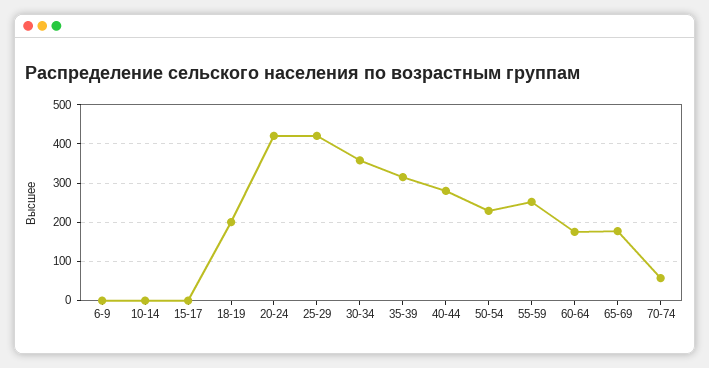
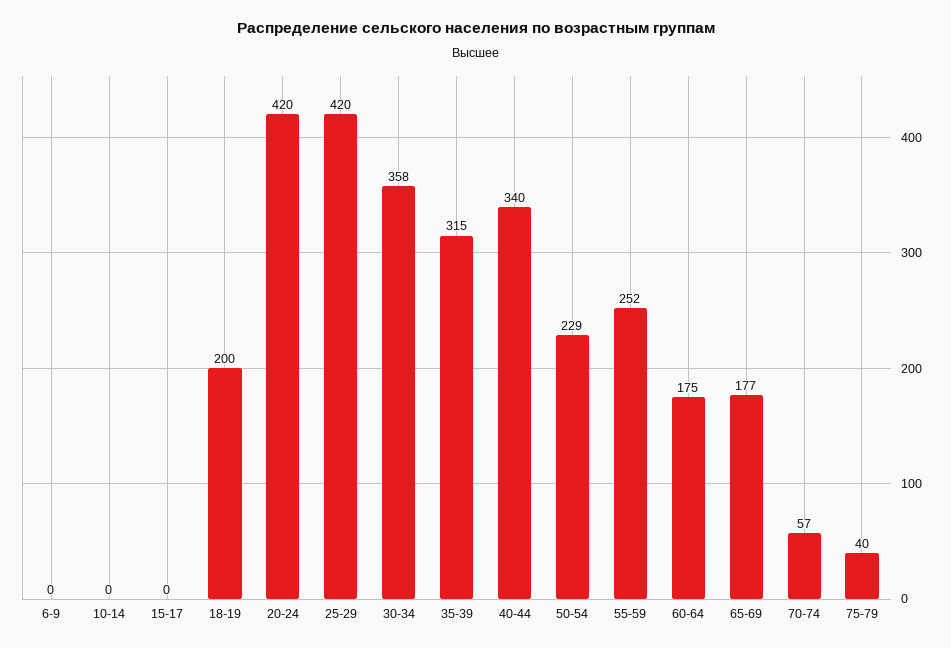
40-44: 280 -> 340
75-79: none -> 40

